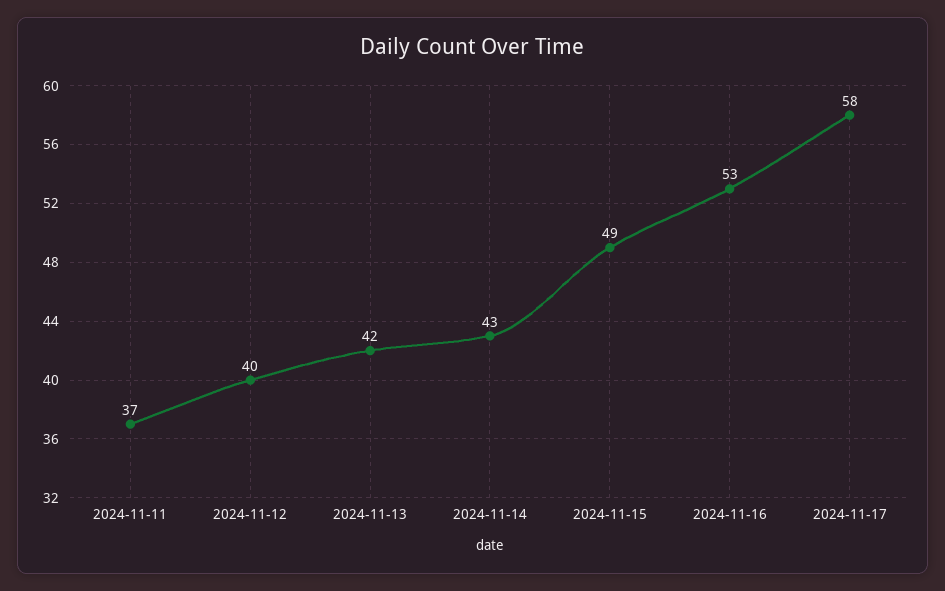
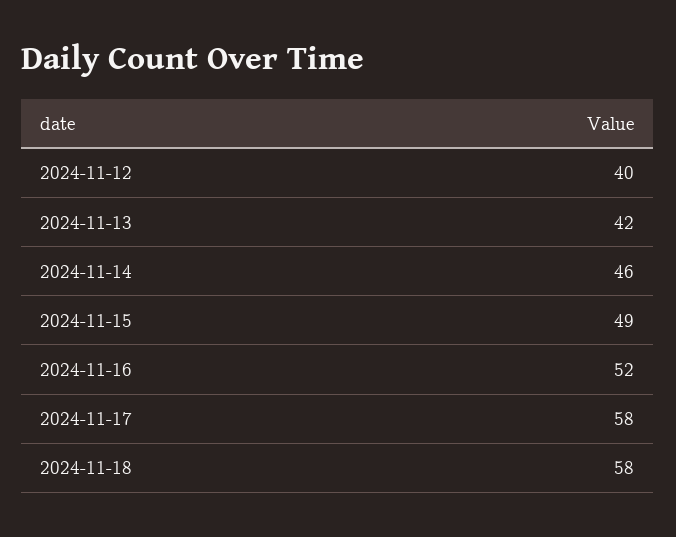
2024-11-11: 37 -> none
2024-11-14: 43 -> 46
2024-11-16: 53 -> 52
2024-11-18: none -> 58

